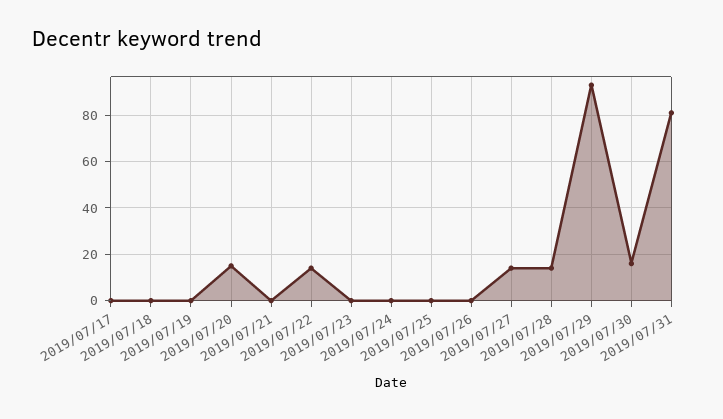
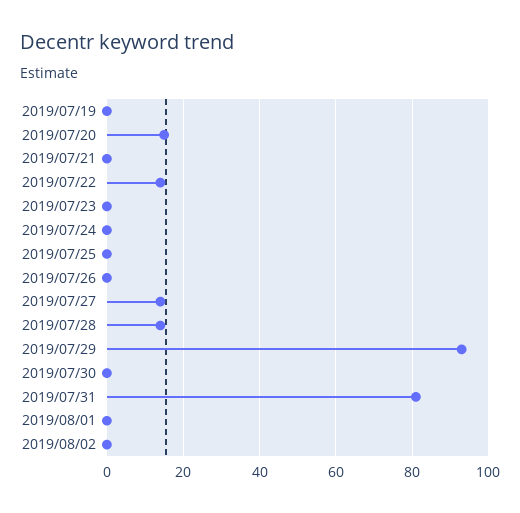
2019/07/17: 0 -> none
2019/07/18: 0 -> none
2019/07/30: 15 -> 0
2019/08/01: none -> 0
2019/08/02: none -> 0

